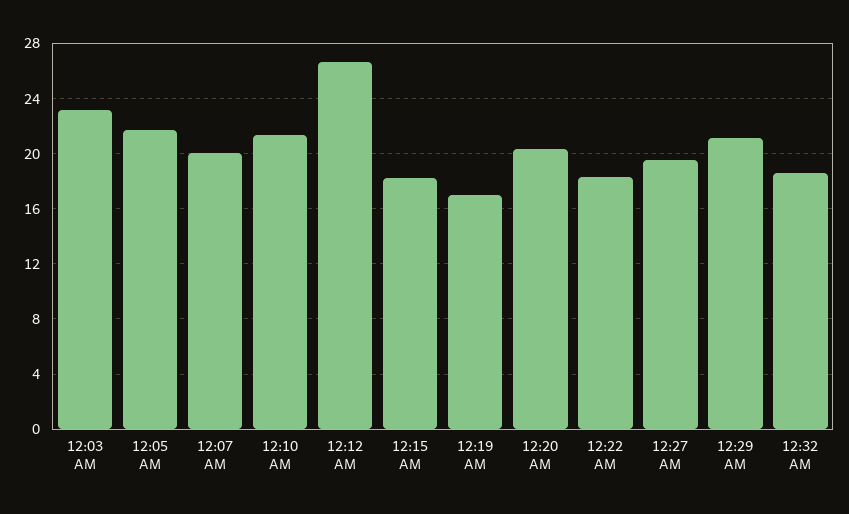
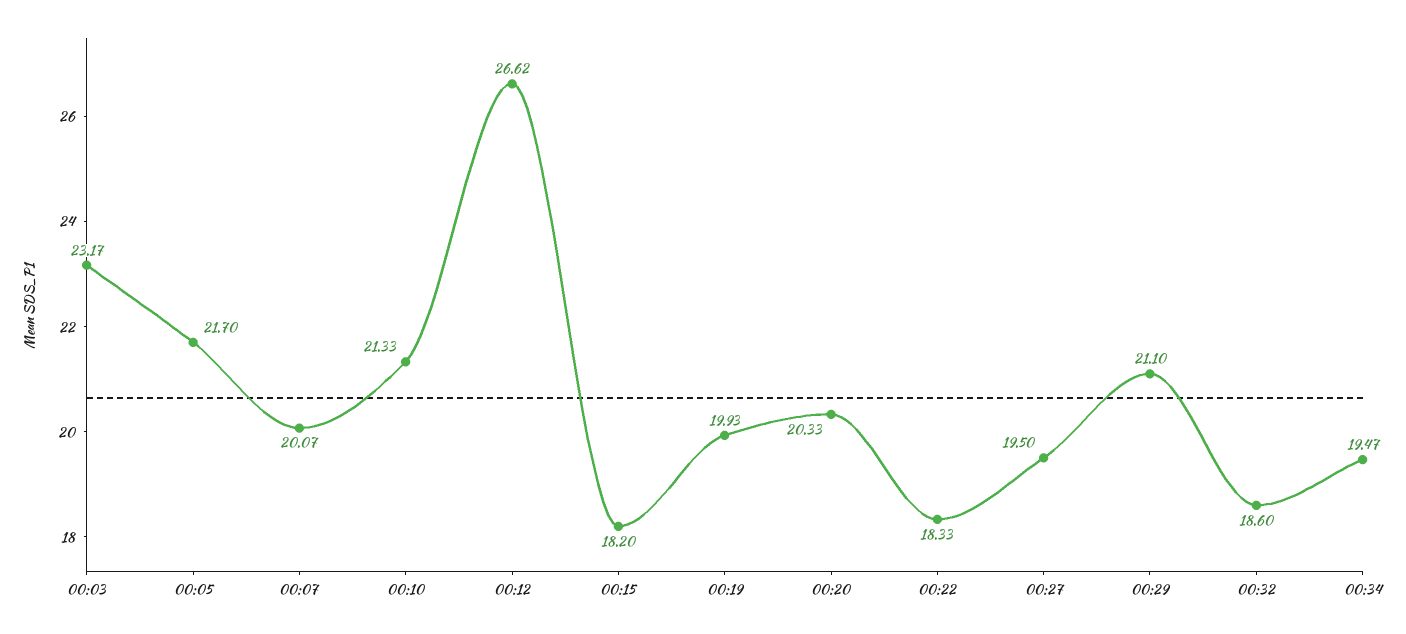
12:19 AM: 17 -> 19.93
00:34: none -> 19.47

